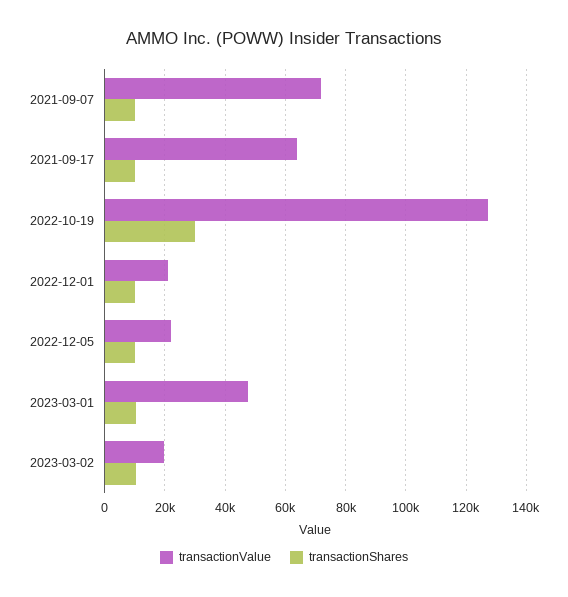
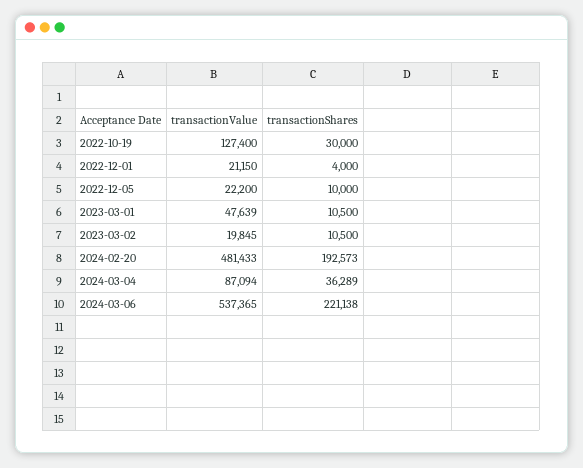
transactionValue, 2021-09-07: 72000 -> none
transactionShares, 2021-09-07: 10000 -> none
transactionValue, 2021-09-17: 64000 -> none
transactionShares, 2021-09-17: 10000 -> none
transactionShares, 2022-12-01: 10000 -> 4000
transactionValue, 2024-02-20: none -> 481433
transactionShares, 2024-02-20: none -> 192573
transactionValue, 2024-03-04: none -> 87094
transactionShares, 2024-03-04: none -> 36289
transactionValue, 2024-03-06: none -> 537365
transactionShares, 2024-03-06: none -> 221138

